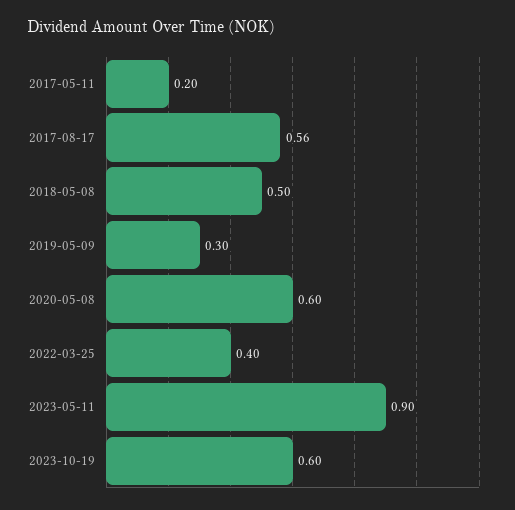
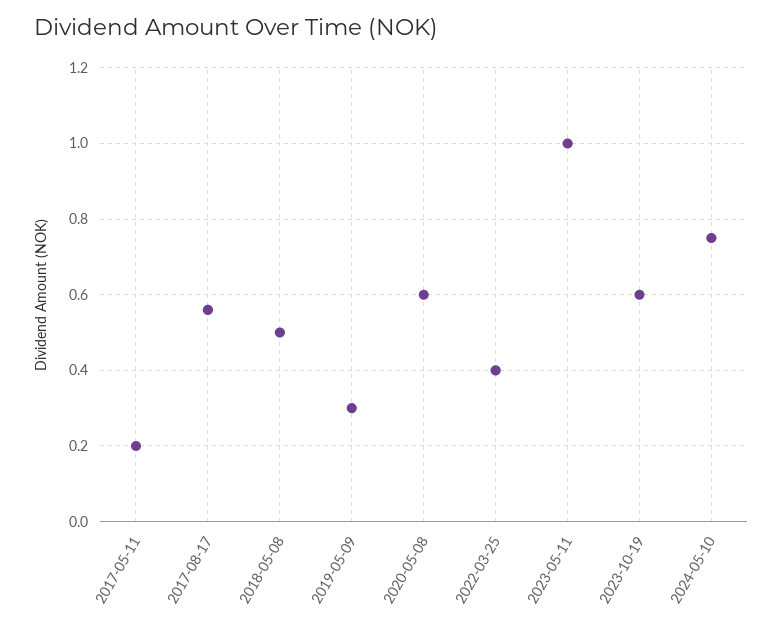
2023-05-11: 0.9 -> 1
2024-05-10: none -> 0.75

